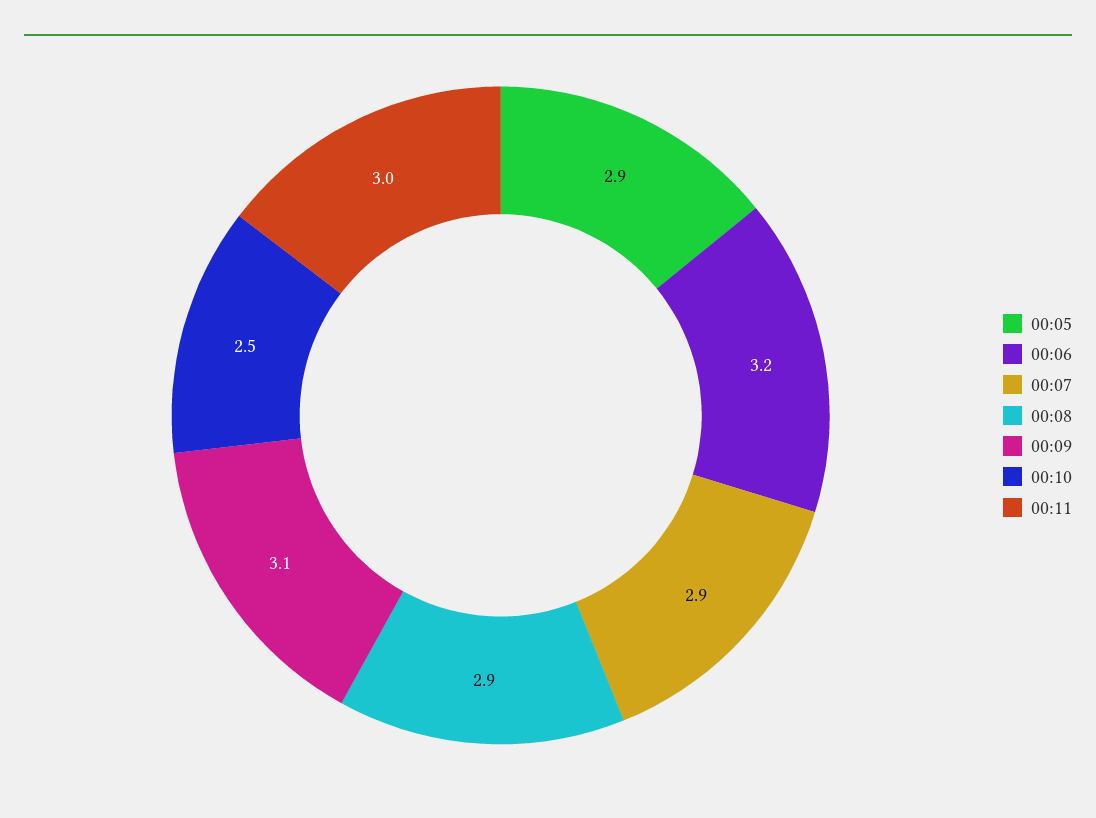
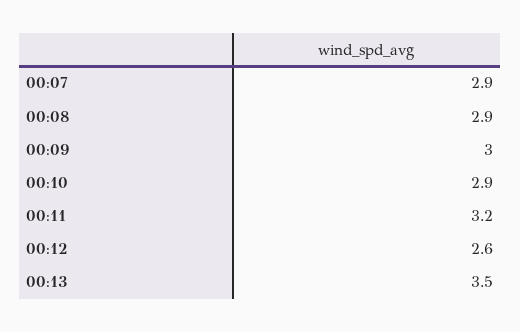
00:05: 2.9 -> none
00:06: 3.2 -> none
00:09: 3.1 -> 3
00:10: 2.5 -> 2.9
00:11: 3 -> 3.2
00:12: none -> 2.6
00:13: none -> 3.5

